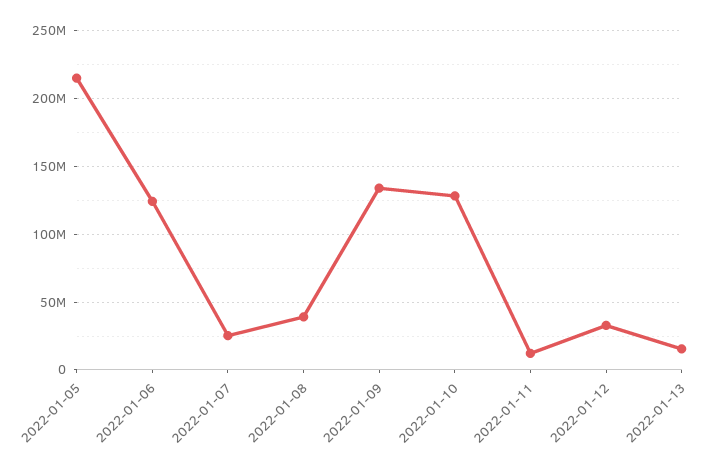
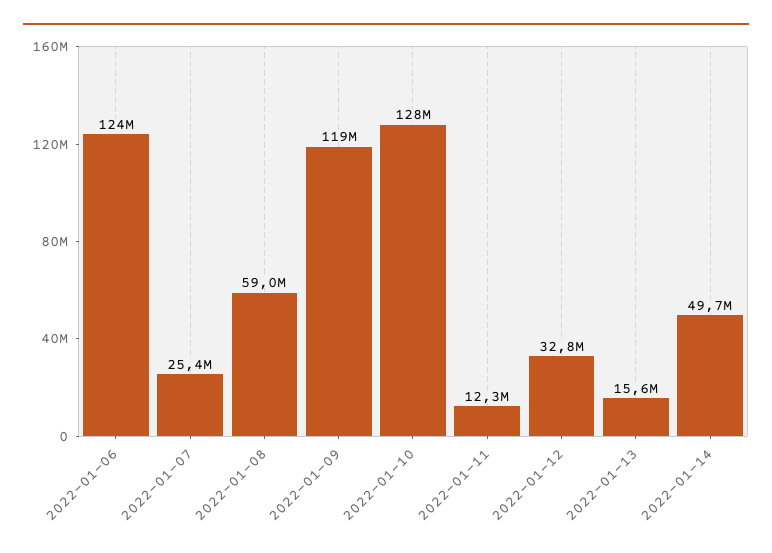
2022-01-05: 215000000 -> none
2022-01-08: 40000000 -> 59000000
2022-01-09: 135000000 -> 119000000
2022-01-14: none -> 49700000

